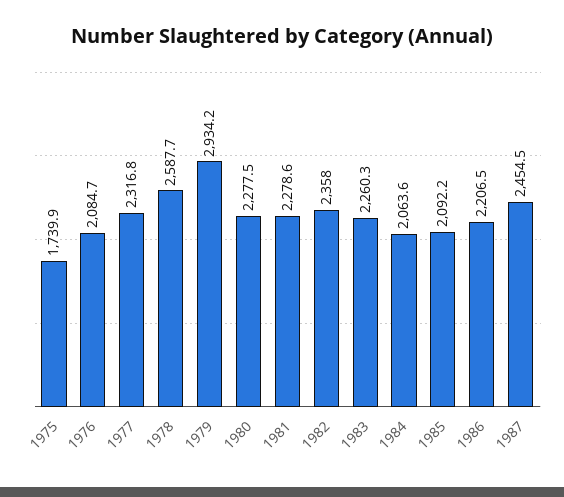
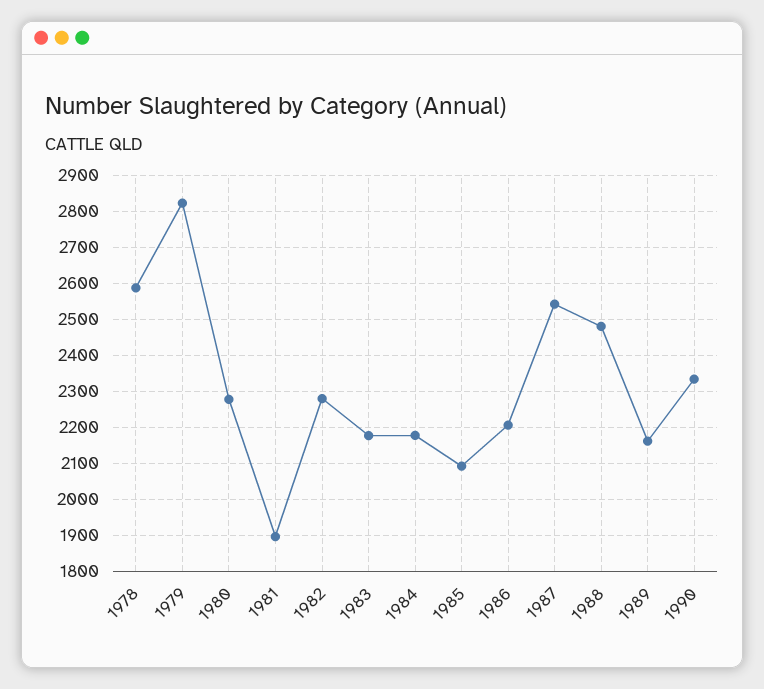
1975: 1739.9 -> none
1976: 2084.7 -> none
1977: 2316.8 -> none
1979: 2934.2 -> 2820
1981: 2278.6 -> 1900
1982: 2358 -> 2280
1983: 2260.3 -> 2180
1984: 2063.6 -> 2180
1987: 2454.5 -> 2540
1988: none -> 2480
1989: none -> 2160
1990: none -> 2340

